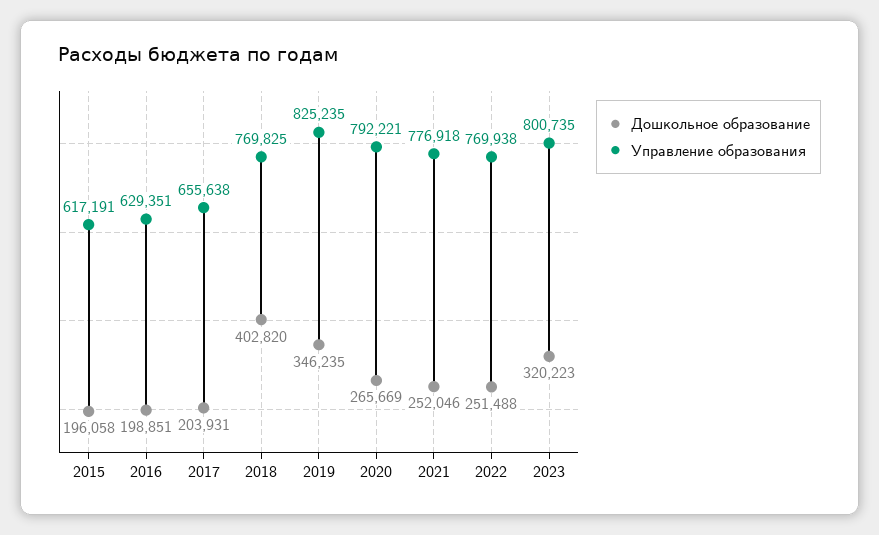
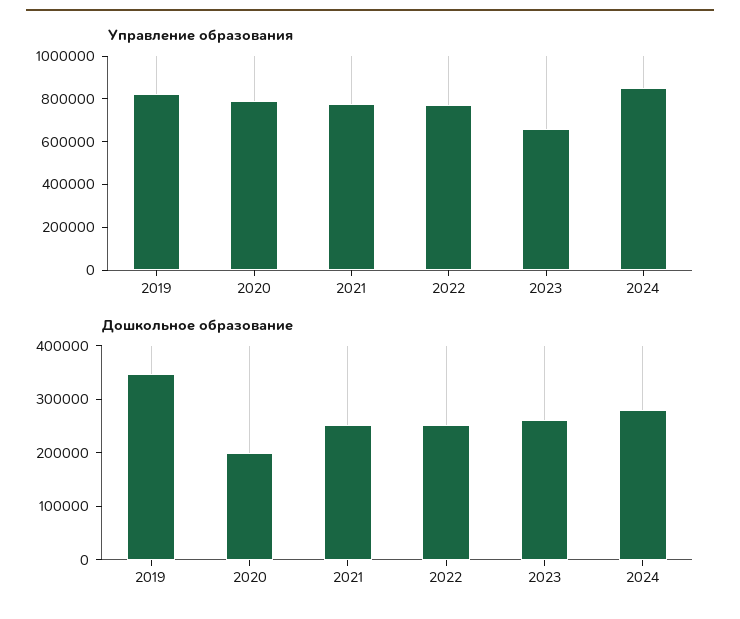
Дошкольное образование, 2015: 196058 -> none
Управление образования, 2015: 617191 -> none
Дошкольное образование, 2016: 198851 -> none
Управление образования, 2016: 629351 -> none
Дошкольное образование, 2017: 203931 -> none
Управление образования, 2017: 655638 -> none
Дошкольное образование, 2018: 402820 -> none
Управление образования, 2018: 769825 -> none
Дошкольное образование, 2020: 265669 -> 200000
Дошкольное образование, 2023: 320223 -> 260000
Управление образования, 2023: 800735 -> 650000
Управление образования, 2024: none -> 850000
Дошкольное образование, 2024: none -> 280000

